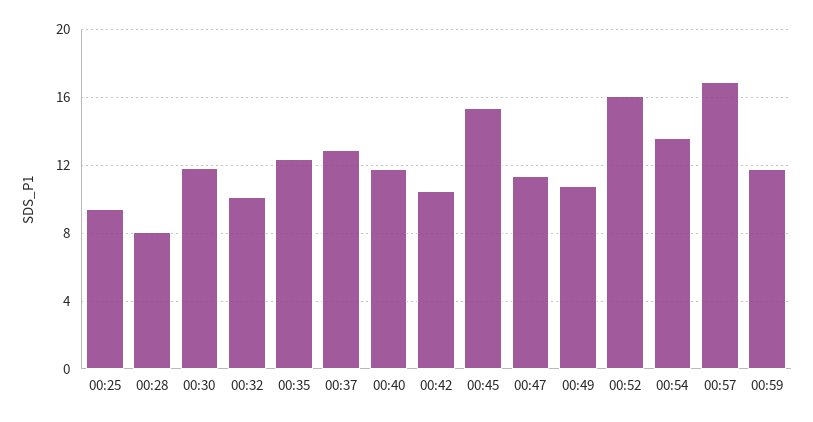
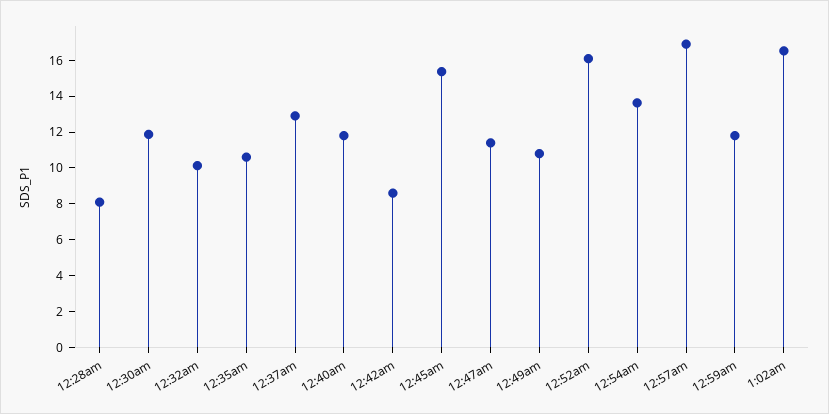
00:25: 9.5 -> none
00:35: 12.5 -> 10.5
00:42: 10.5 -> 8.5
1:02am: none -> 16.5

